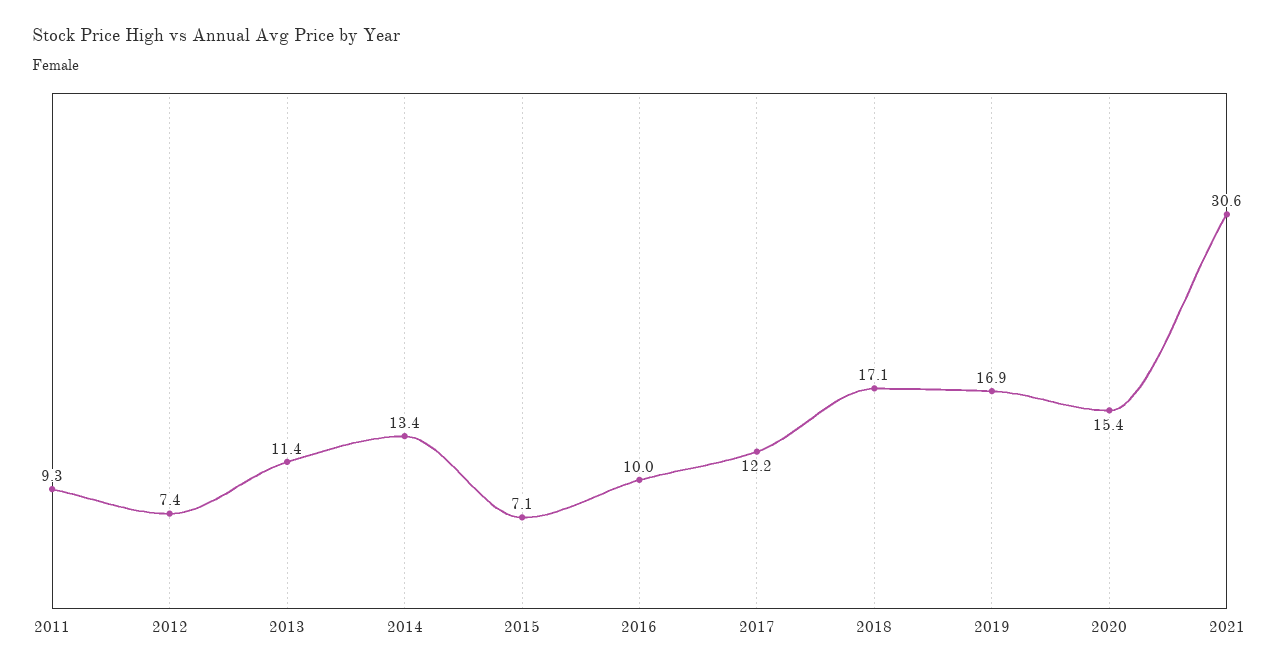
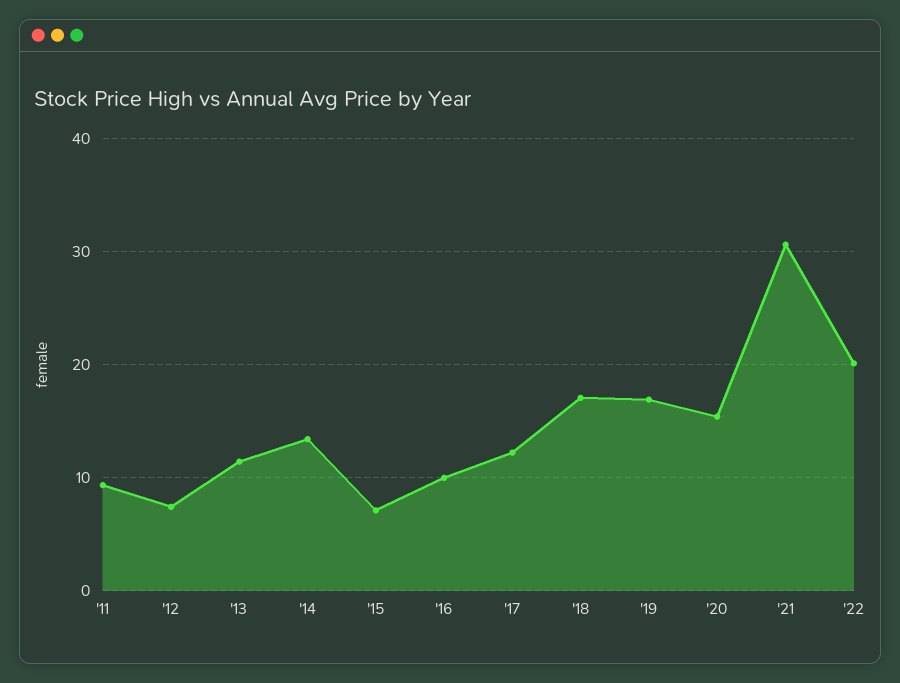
'22: none -> 20

